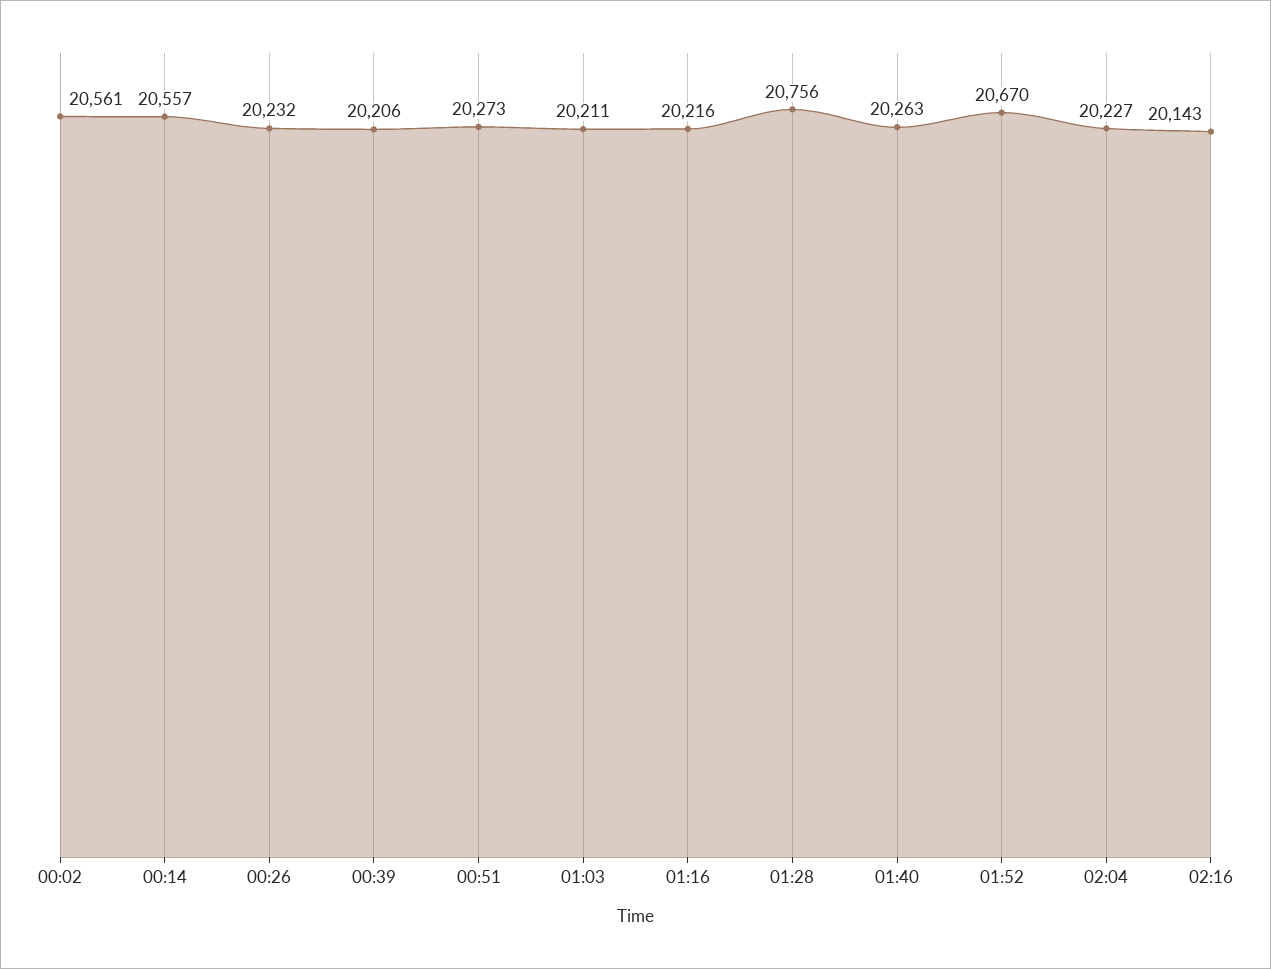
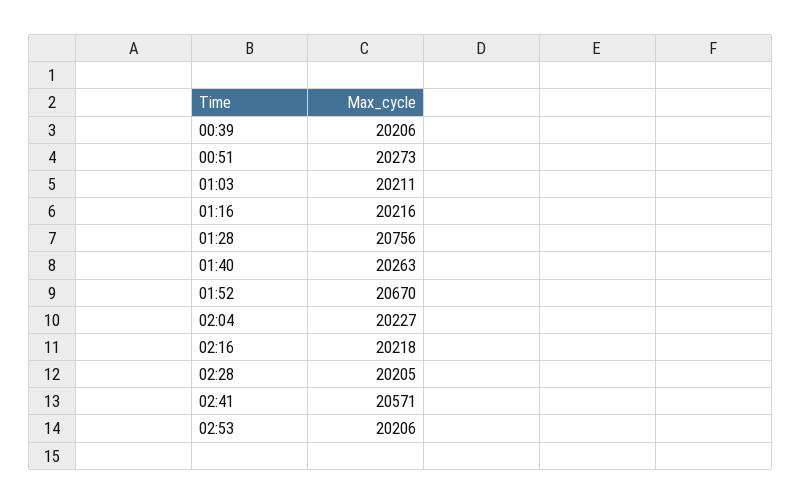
00:02: 20561 -> none
00:14: 20557 -> none
00:26: 20232 -> none
02:16: 20143 -> 20218
02:28: none -> 20205
02:41: none -> 20571
02:53: none -> 20206

